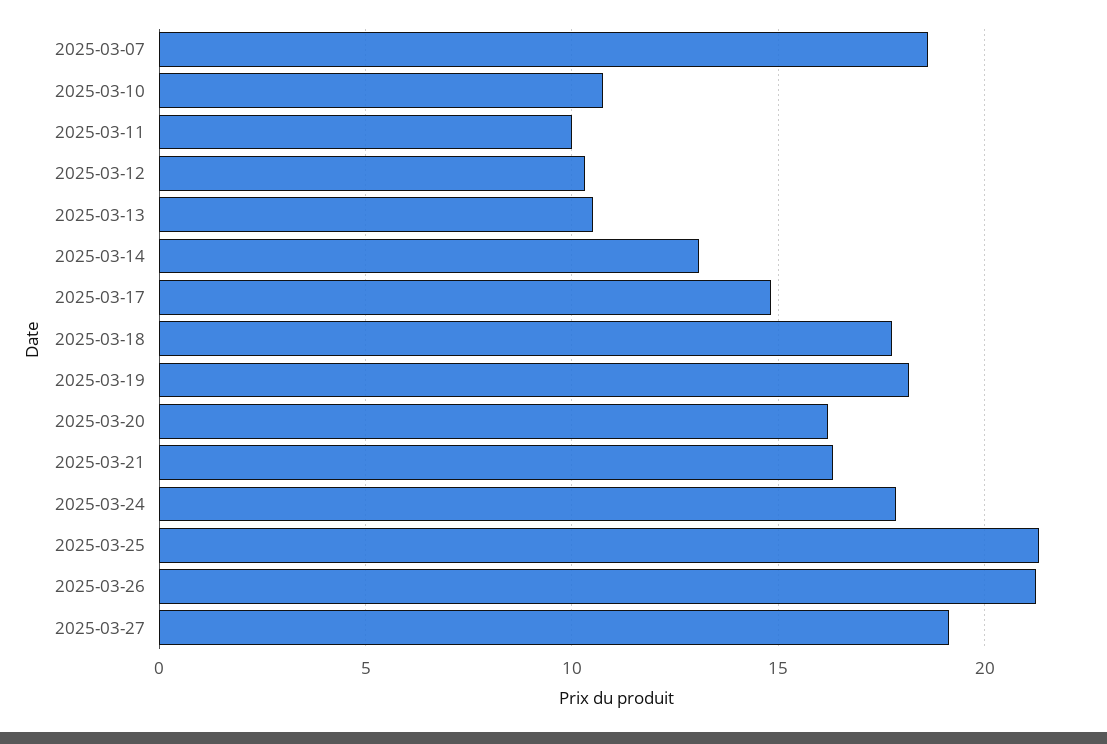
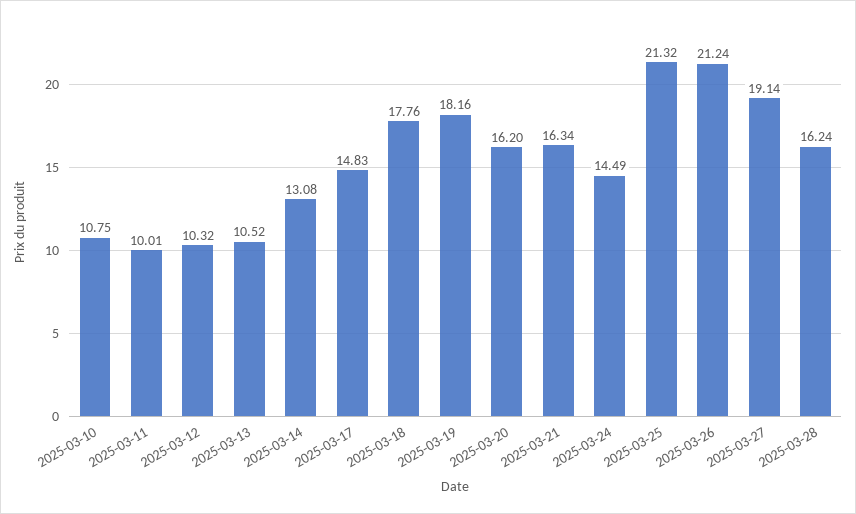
2025-03-07: 18.5 -> none
2025-03-24: 18 -> 14.49
2025-03-28: none -> 16.24

